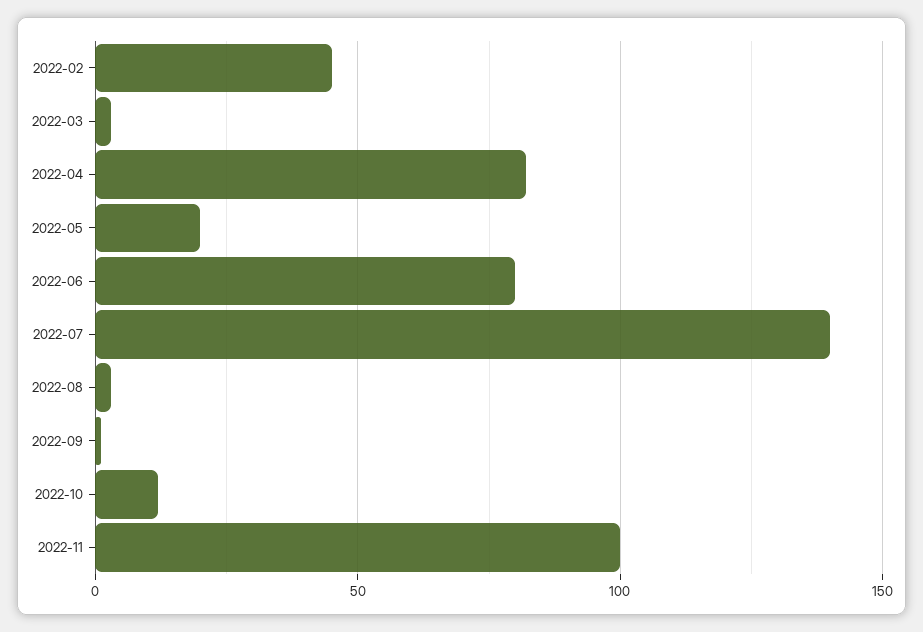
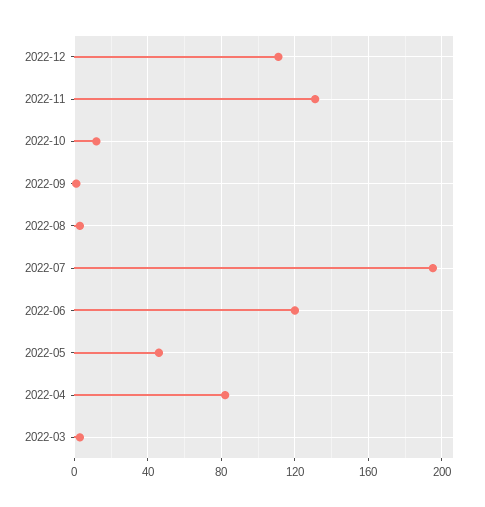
2022-02: 45 -> none
2022-05: 20 -> 45
2022-06: 80 -> 120
2022-07: 140 -> 195
2022-11: 100 -> 130
2022-12: none -> 110

